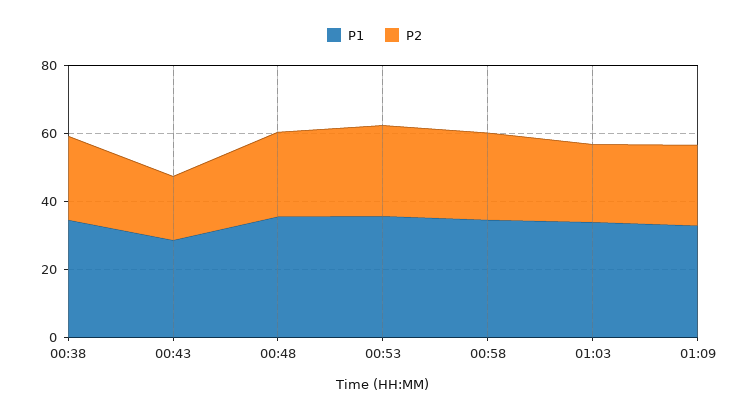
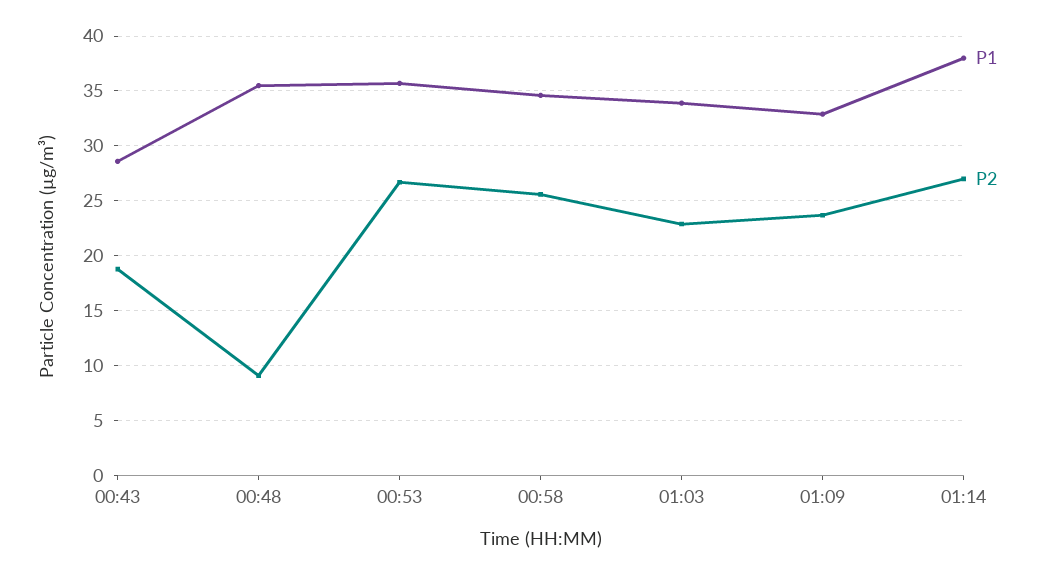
P1, 00:38: 35 -> none
P2, 00:38: 25 -> none
P2, 00:48: 25 -> 9
P1, 01:14: none -> 38
P2, 01:14: none -> 27

